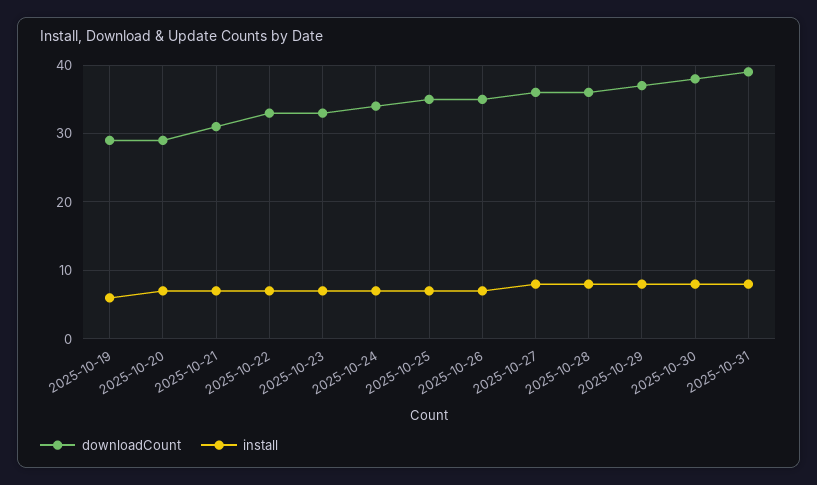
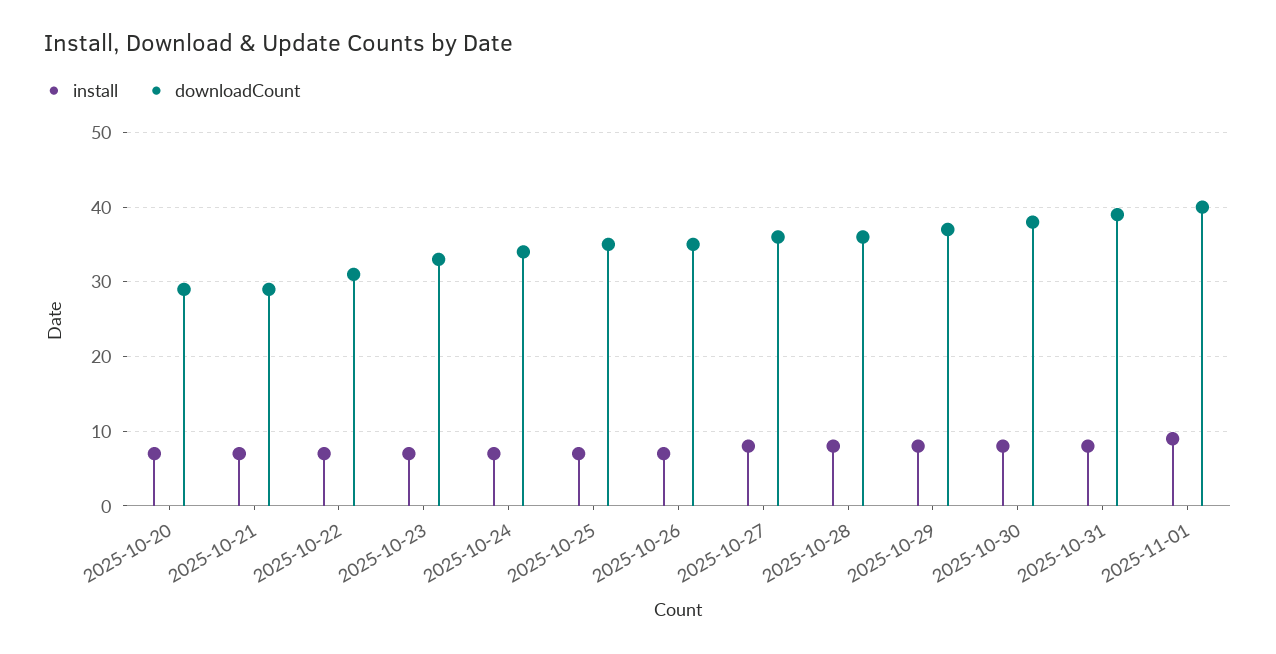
downloadCount, 2025-10-19: 29 -> none
install, 2025-10-19: 6 -> none
downloadCount, 2025-10-21: 31 -> 29
downloadCount, 2025-10-22: 33 -> 31
install, 2025-11-01: none -> 9
downloadCount, 2025-11-01: none -> 40

